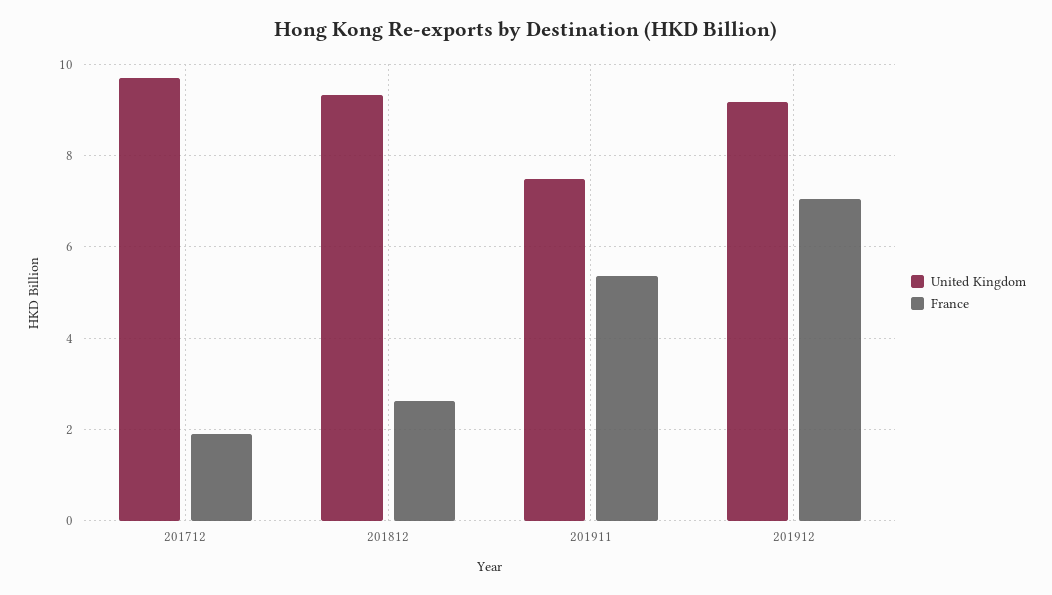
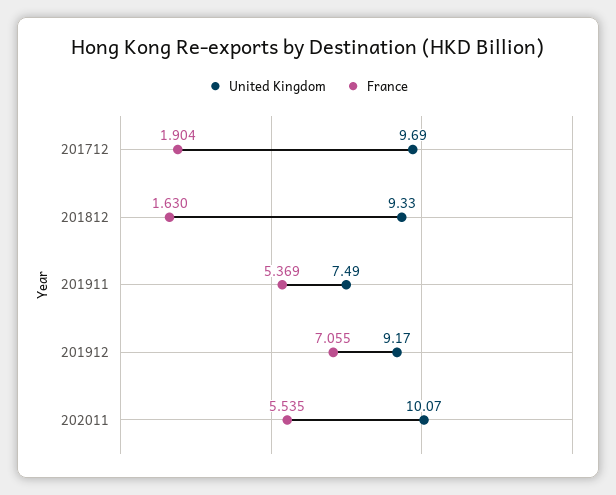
France, 201812: 2.6 -> 1.63
United Kingdom, 202011: none -> 10.07
France, 202011: none -> 5.535

